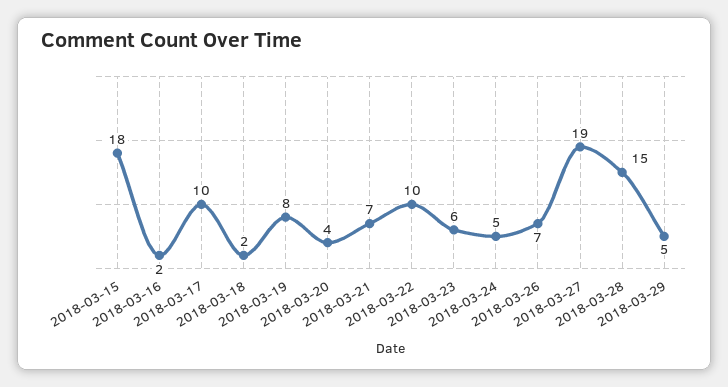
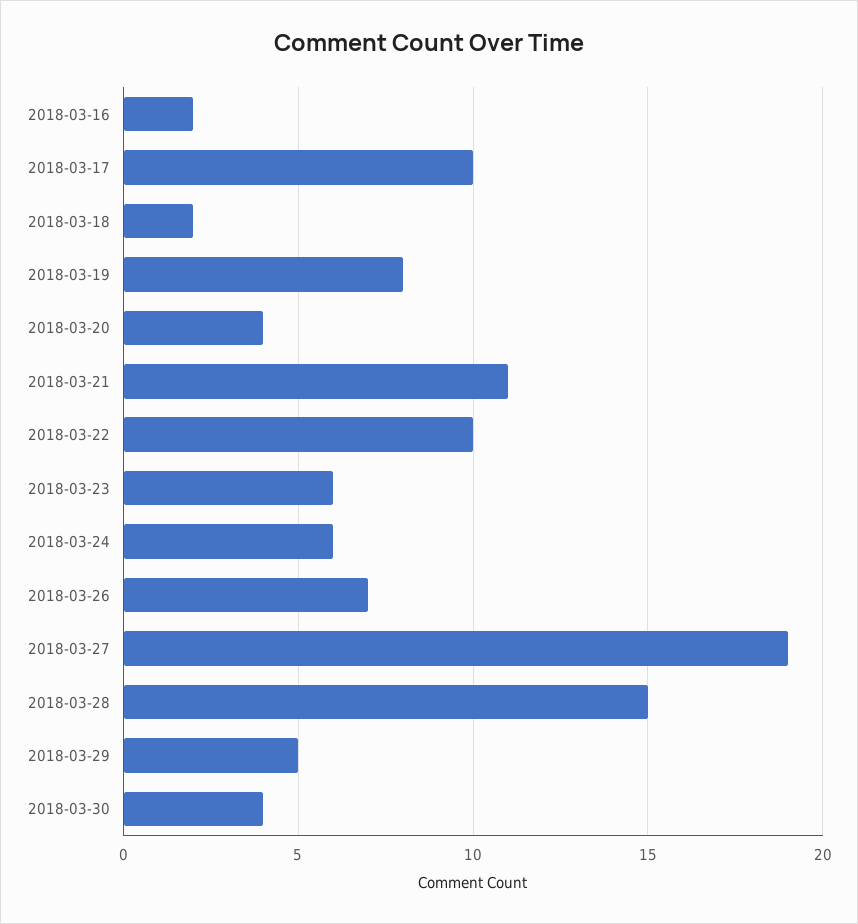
2018-03-15: 18 -> none
2018-03-21: 7 -> 11
2018-03-24: 5 -> 6
2018-03-30: none -> 4

